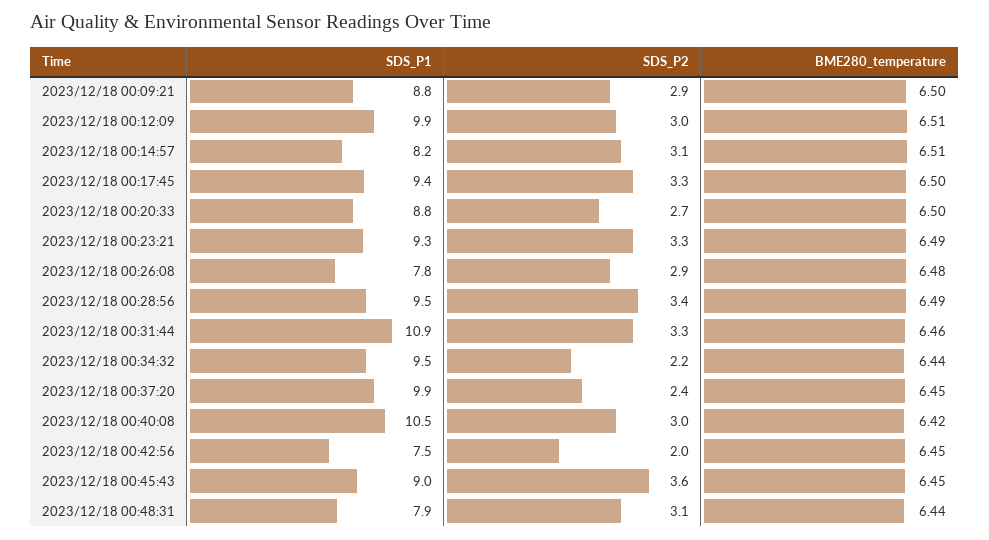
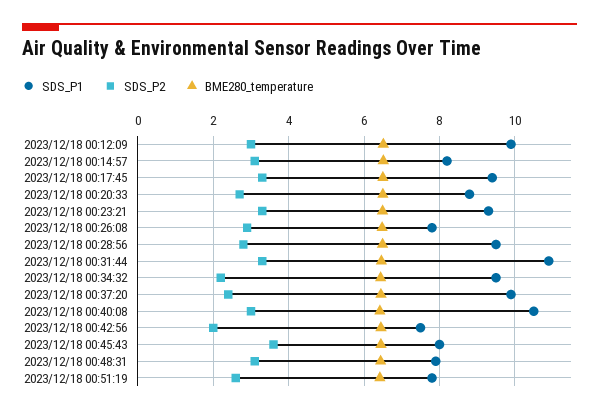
SDS_P1, 2023/12/18 00:09:21: 8.8 -> none
SDS_P2, 2023/12/18 00:09:21: 2.9 -> none
BME280_temperature, 2023/12/18 00:09:21: 6.5 -> none
SDS_P2, 2023/12/18 00:28:56: 3.4 -> 2.8
SDS_P1, 2023/12/18 00:45:43: 9 -> 8
SDS_P1, 2023/12/18 00:51:19: none -> 7.8
SDS_P2, 2023/12/18 00:51:19: none -> 2.6
BME280_temperature, 2023/12/18 00:51:19: none -> 6.4

